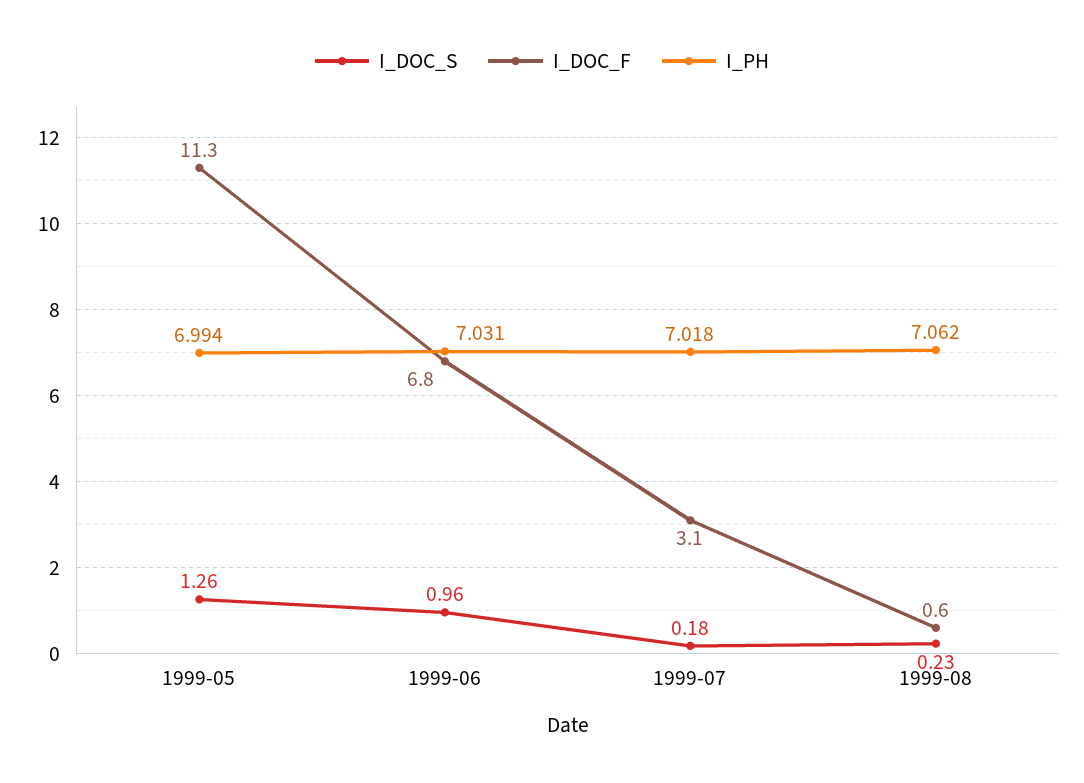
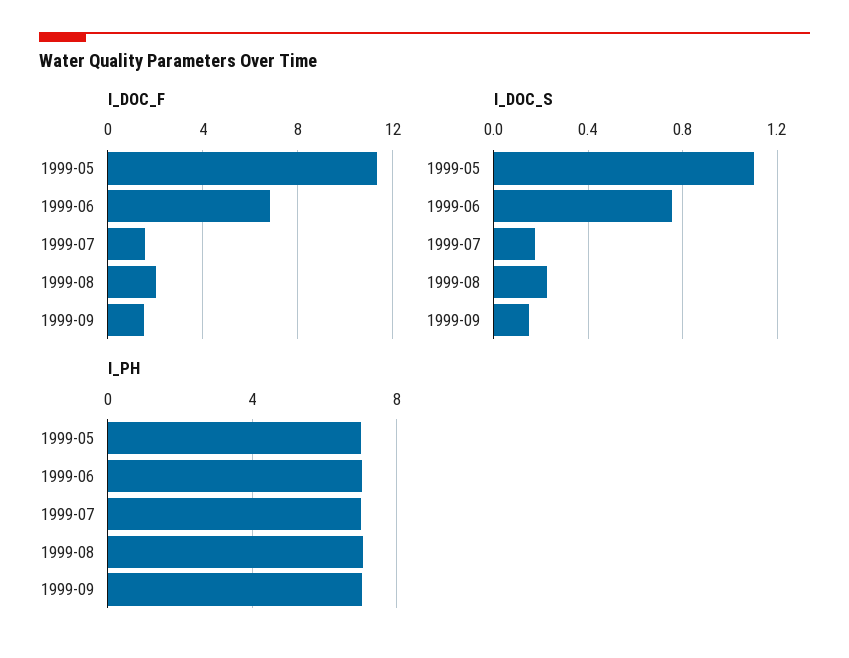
I_DOC_S, 1999-05: 1.26 -> 1.1
I_DOC_S, 1999-06: 0.96 -> 0.75
I_DOC_F, 1999-07: 3.1 -> 1.5
I_DOC_F, 1999-08: 0.6 -> 2
I_DOC_F, 1999-09: none -> 1.5
I_DOC_S, 1999-09: none -> 0.15
I_PH, 1999-09: none -> 7

